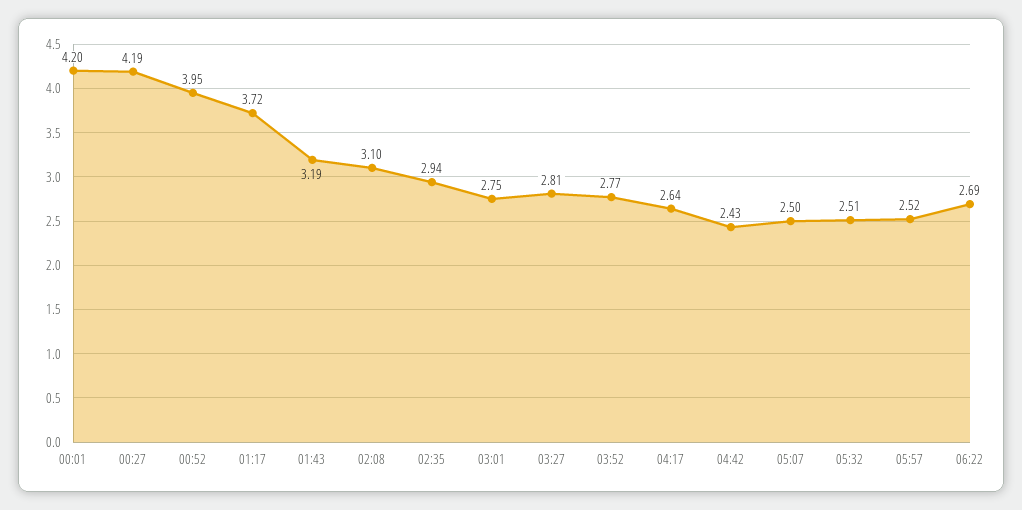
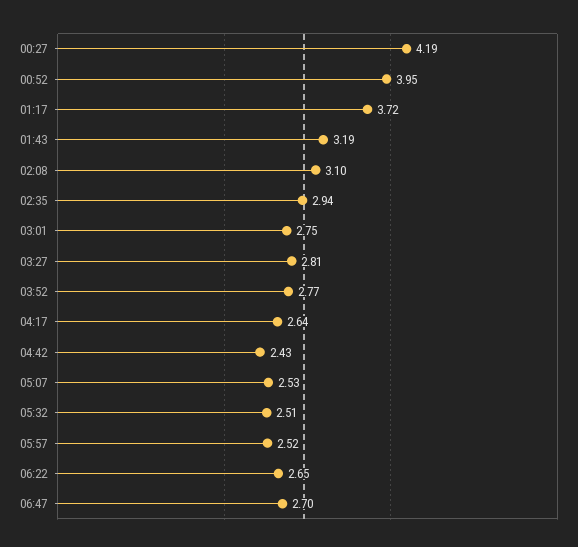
00:01: 4.2 -> none
05:07: 2.5 -> 2.53
06:22: 2.69 -> 2.65
06:47: none -> 2.7

